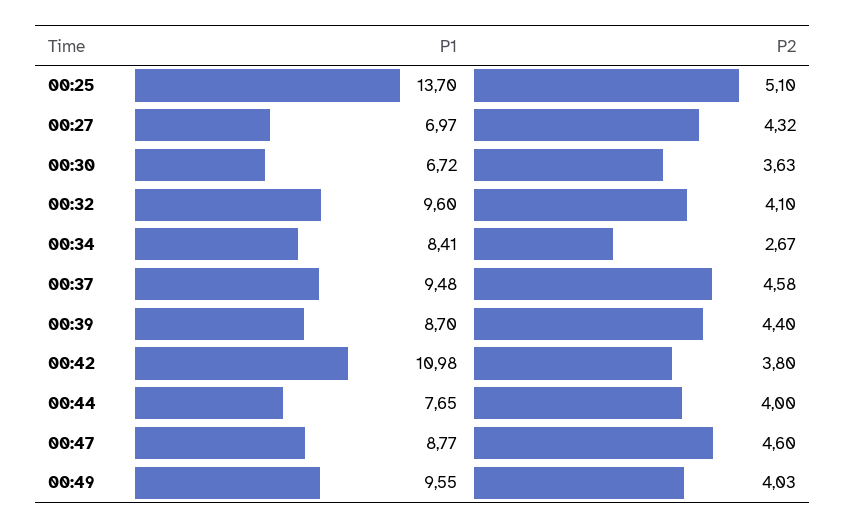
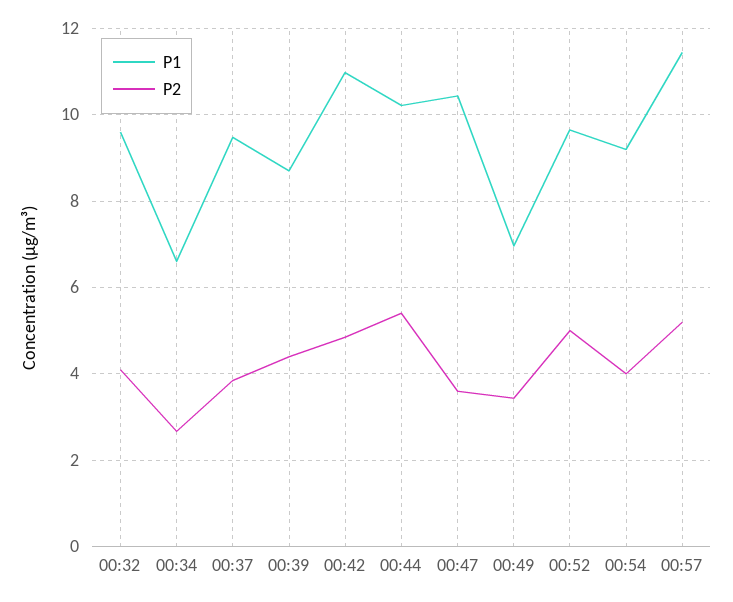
P1, 00:25: 13.7 -> none
P2, 00:25: 5.1 -> none
P1, 00:27: 6.97 -> none
P2, 00:27: 4.32 -> none
P1, 00:30: 6.72 -> none
P2, 00:30: 3.63 -> none
P1, 00:34: 8.41 -> 6.6
P2, 00:37: 4.58 -> 3.8
P2, 00:42: 3.8 -> 4.8
P1, 00:44: 7.65 -> 10.2
P2, 00:44: 4 -> 5.4
P1, 00:47: 8.77 -> 10.4
P2, 00:47: 4.6 -> 3.6
P1, 00:49: 9.55 -> 7
P2, 00:49: 4.03 -> 3.4
P1, 00:52: none -> 9.6
P2, 00:52: none -> 5
P1, 00:54: none -> 9.2
P2, 00:54: none -> 4
P1, 00:57: none -> 11.4
P2, 00:57: none -> 5.2

